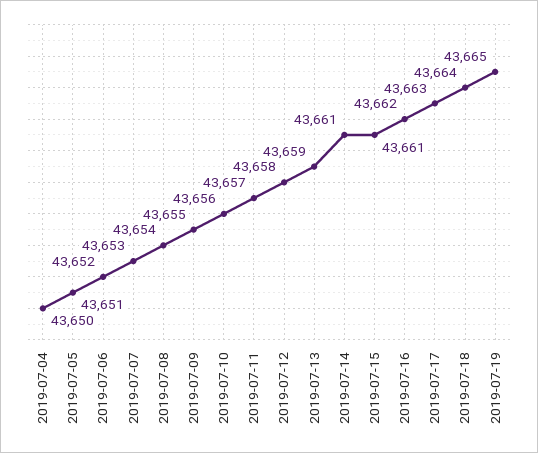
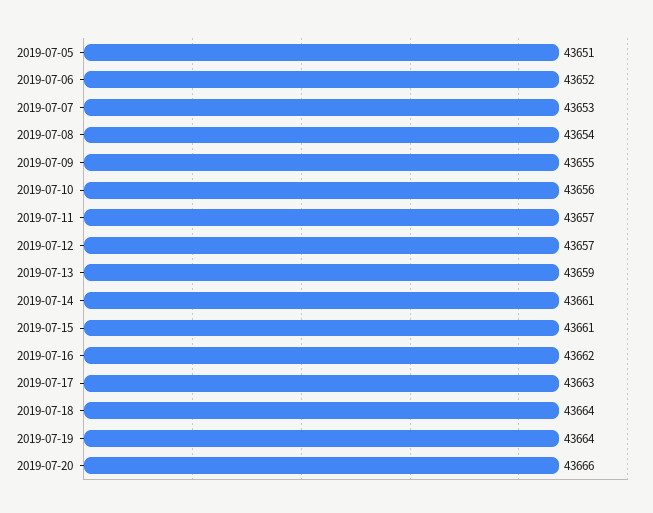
2019-07-04: 43650 -> none
2019-07-12: 43658 -> 43657
2019-07-19: 43665 -> 43664
2019-07-20: none -> 43666

